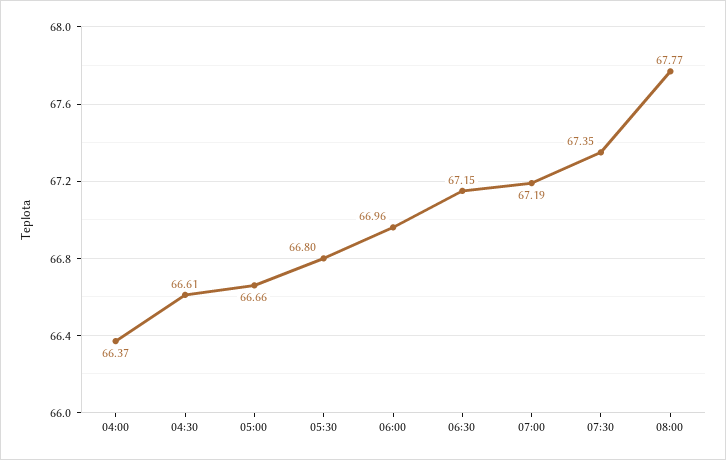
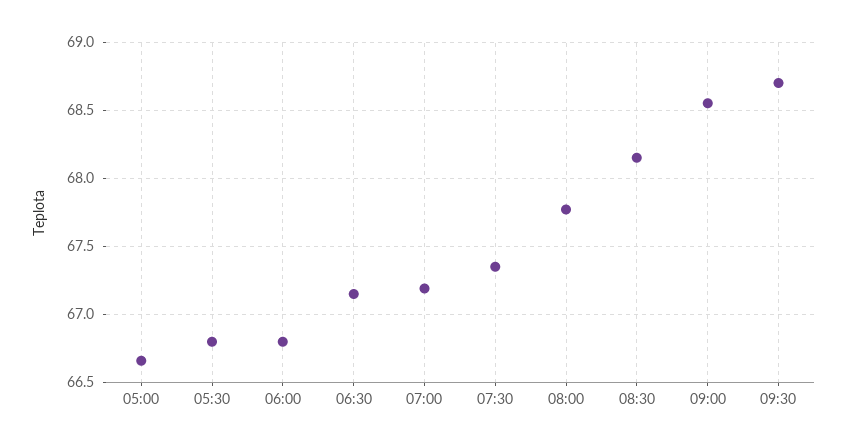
04:00: 66.37 -> none
04:30: 66.61 -> none
06:00: 66.96 -> 66.8
08:30: none -> 68.15
09:00: none -> 68.55
09:30: none -> 68.7

